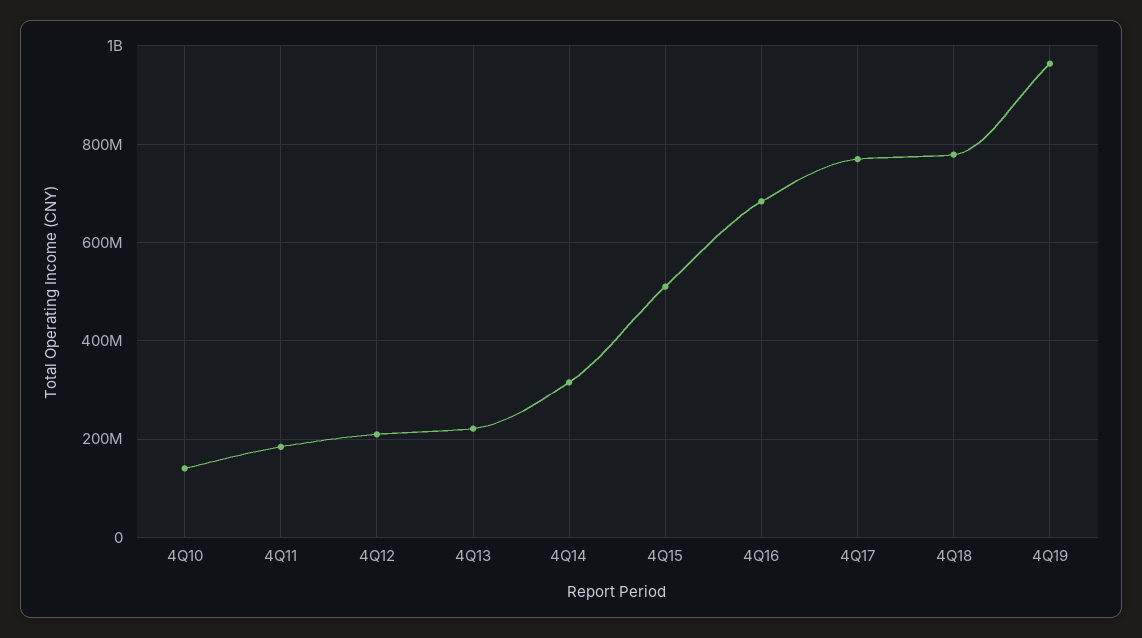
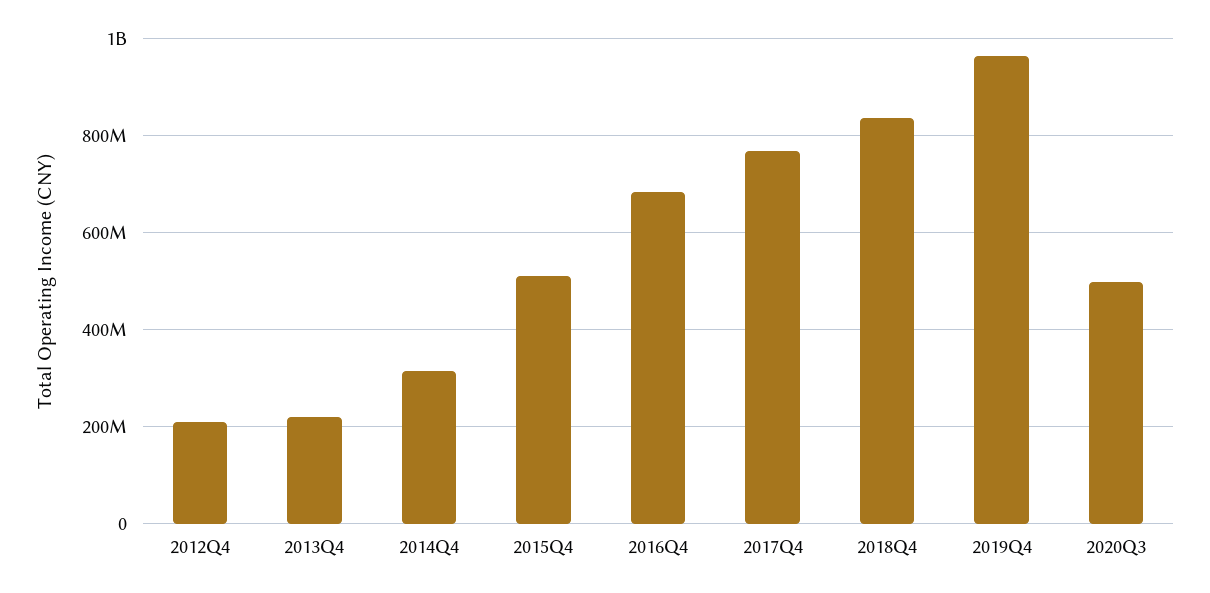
4Q10: 140000000 -> none
4Q11: 180000000 -> none
4Q18: 780000000 -> 840000000
2020Q3: none -> 500000000

